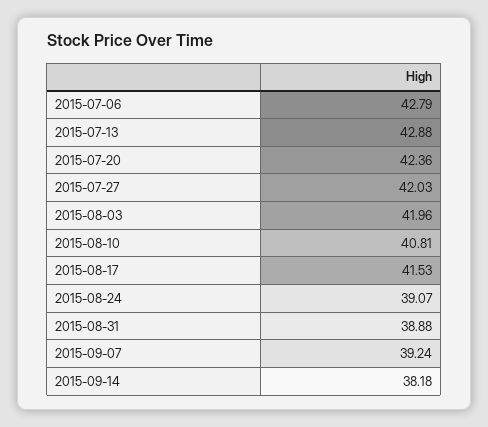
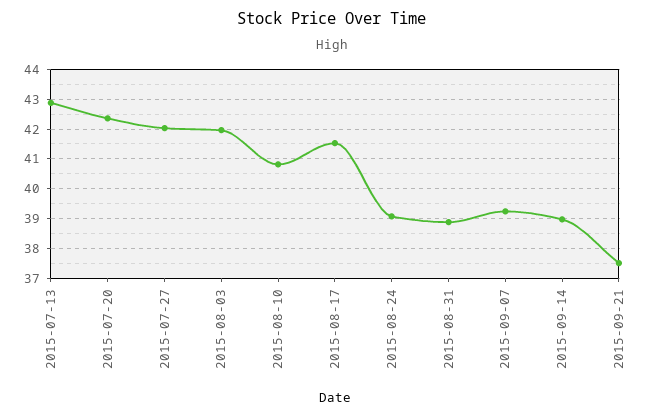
2015-07-06: 42.79 -> none
2015-09-14: 38.18 -> 39
2015-09-21: none -> 37.5

